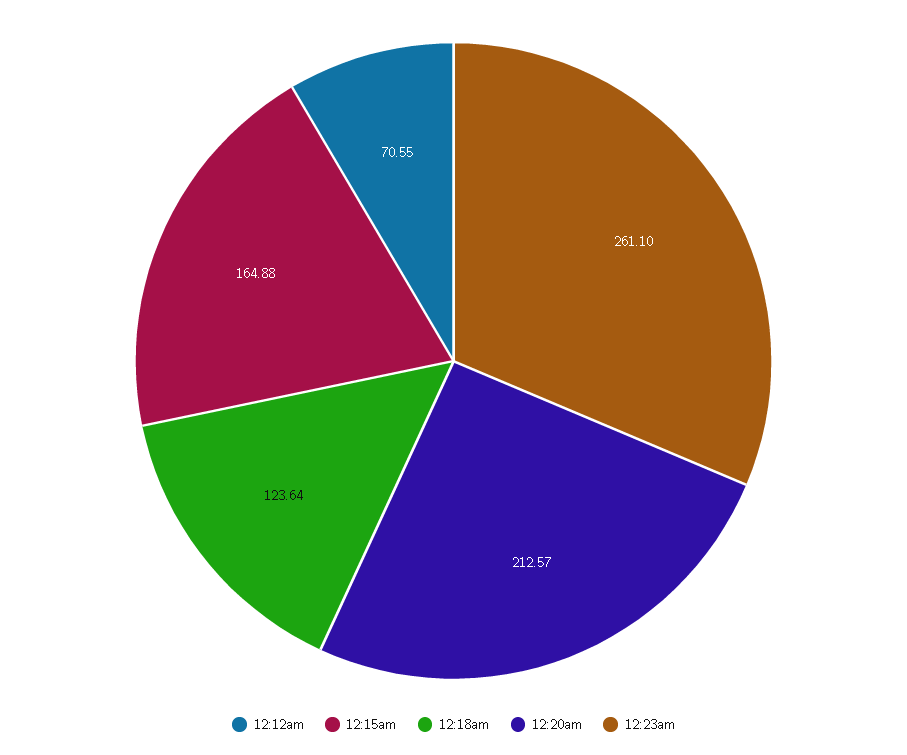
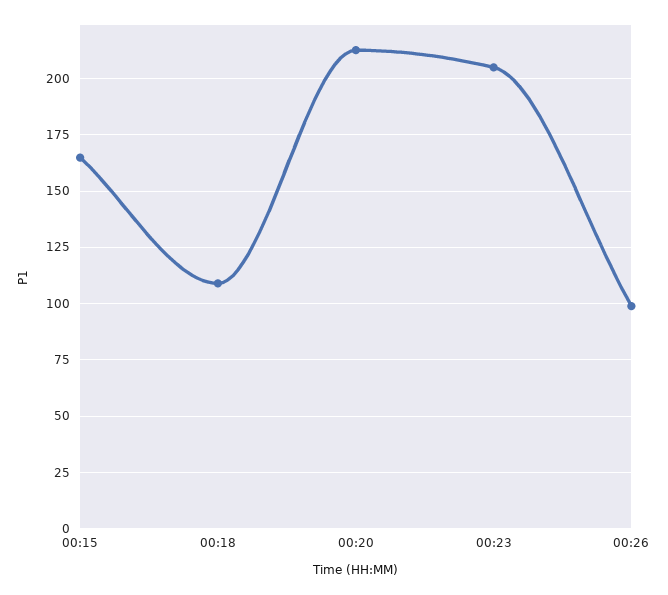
12:12am: 70.55 -> none
12:18am: 123.64 -> 110
12:23am: 261.1 -> 205
00:26: none -> 100

